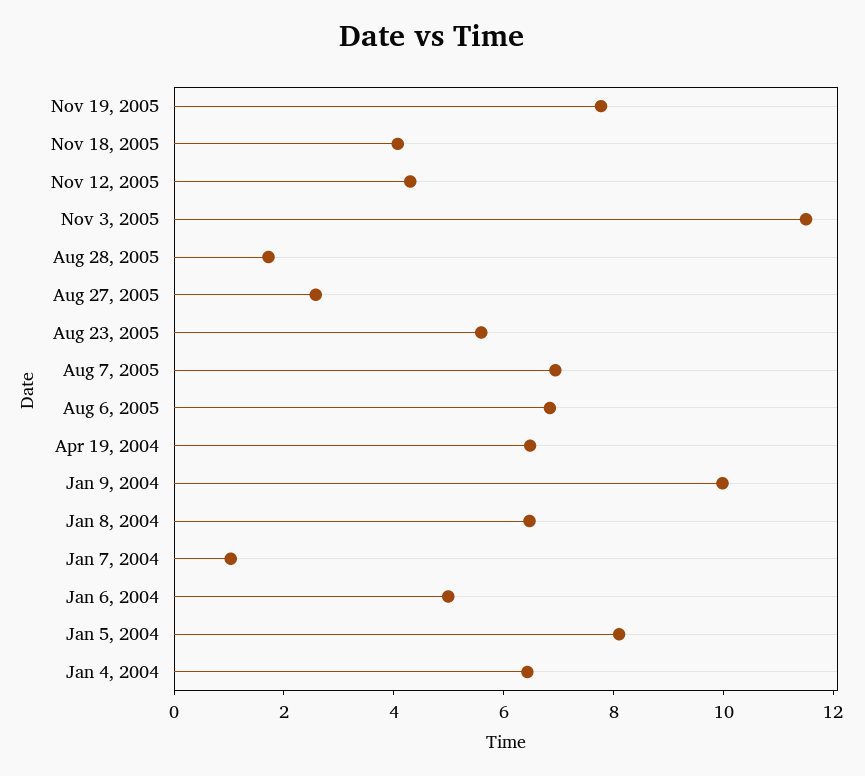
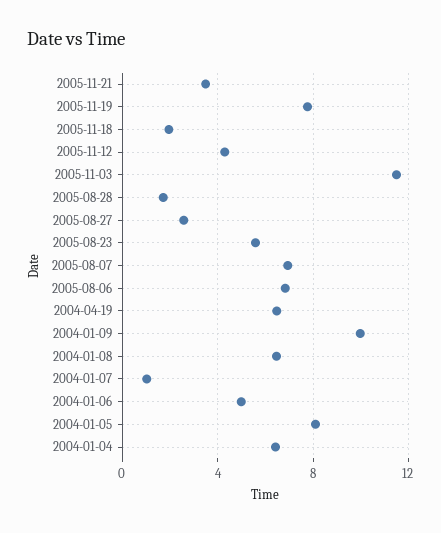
Nov 18, 2005: 4 -> 2
2005-11-21: none -> 3.5

